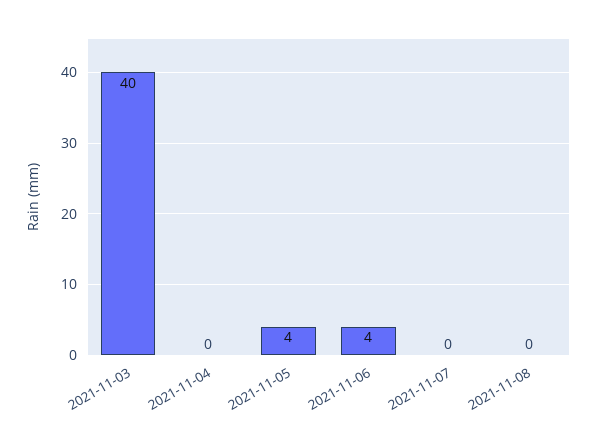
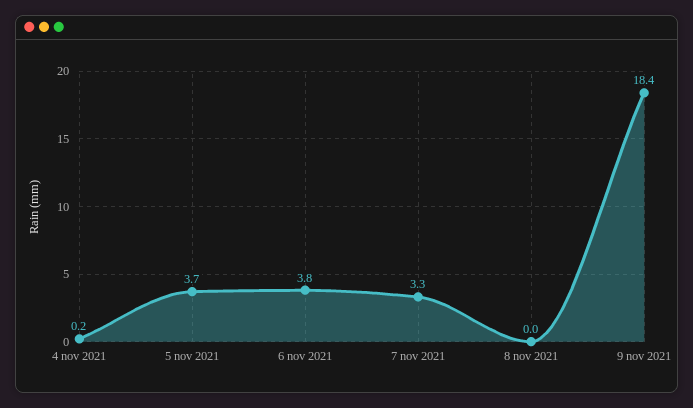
2021-11-03: 40 -> none
2021-11-07: 0 -> 3.3
9 nov 2021: none -> 18.4

